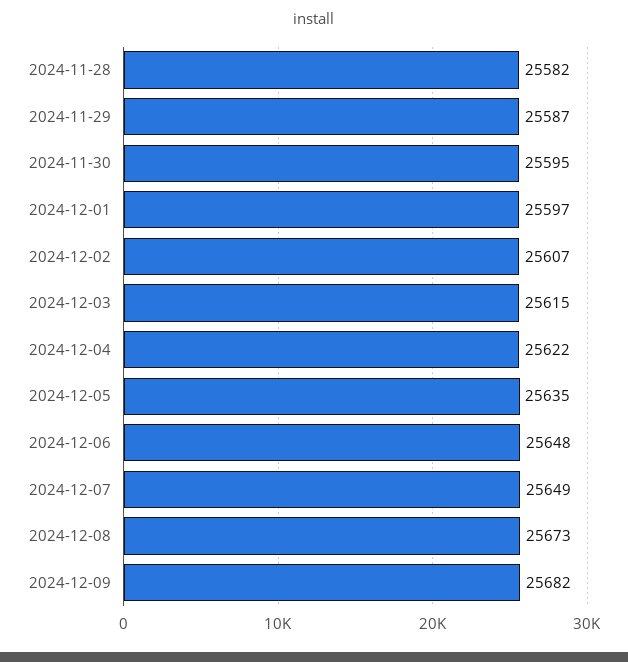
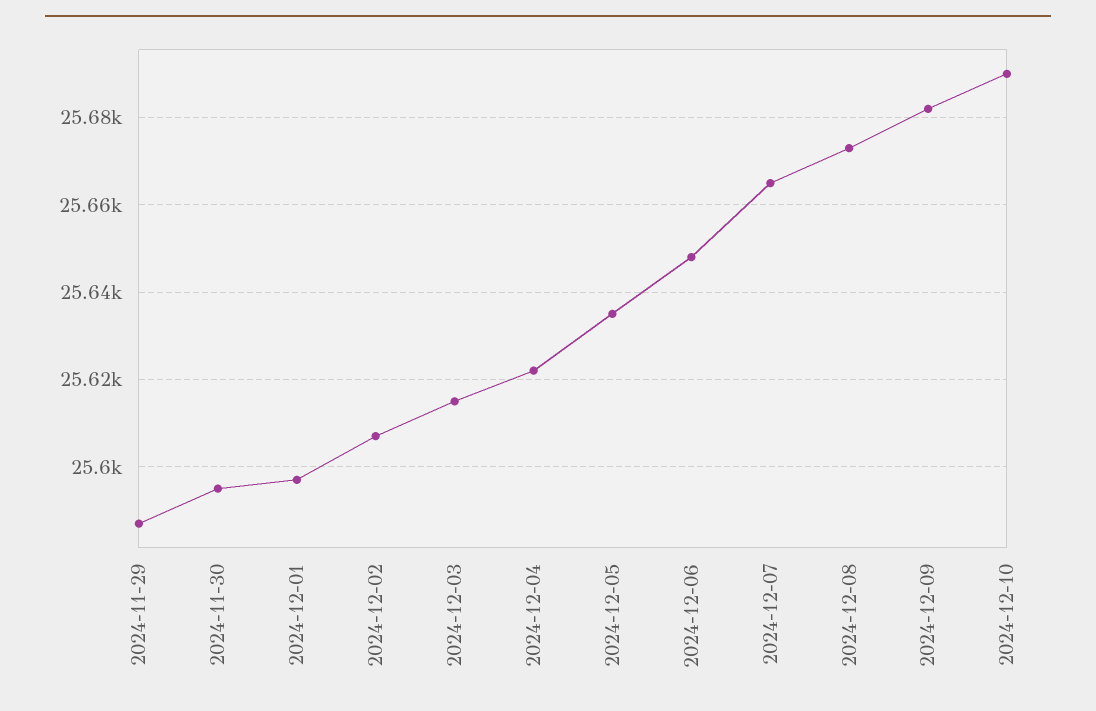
2024-11-28: 25582 -> none
2024-12-07: 25649 -> 25665
2024-12-10: none -> 25690

